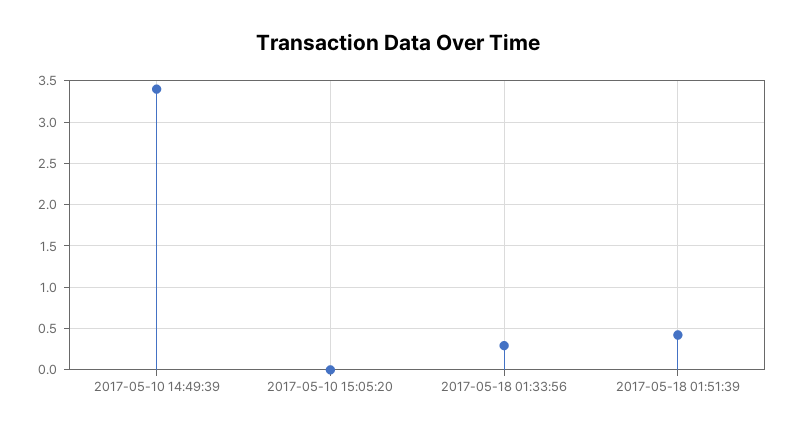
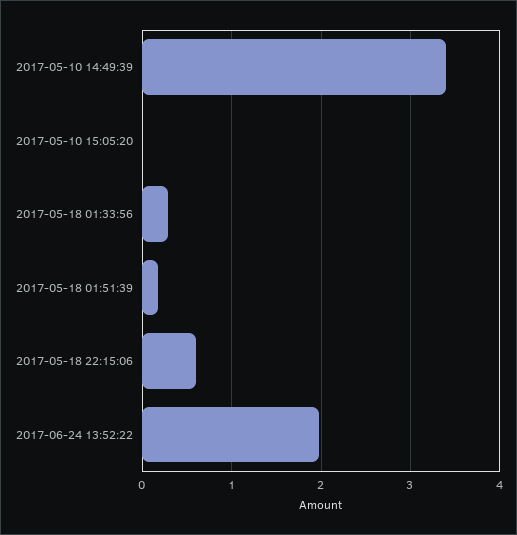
2017-05-18 01:51:39: 0.4 -> 0.2
2017-05-18 22:15:06: none -> 0.6
2017-06-24 13:52:22: none -> 2

